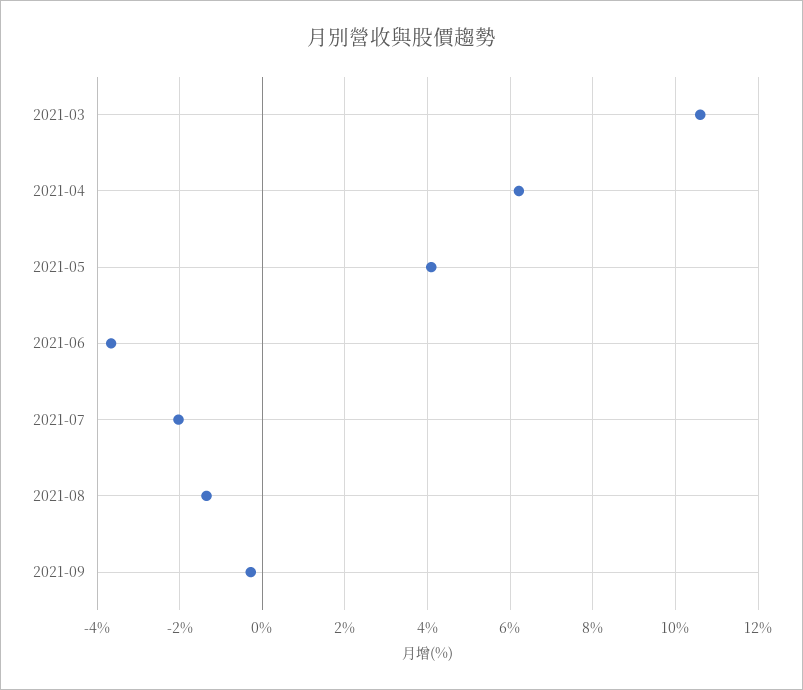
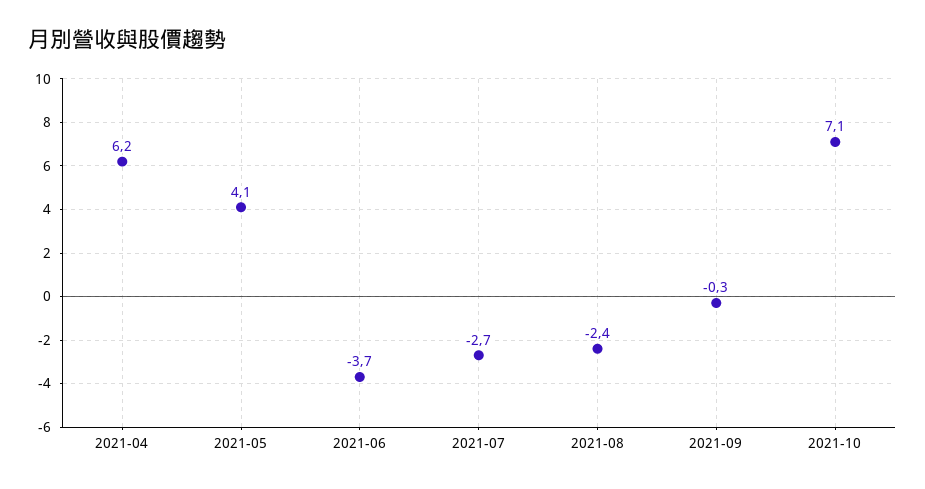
2021-03: 10.6 -> none
2021-07: -2 -> -2.7
2021-08: -1.4 -> -2.4
2021-10: none -> 7.1

